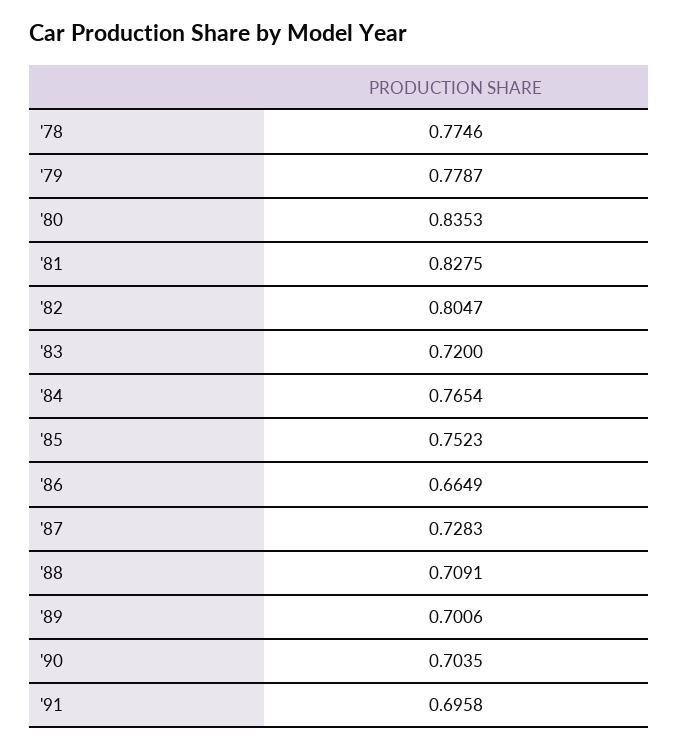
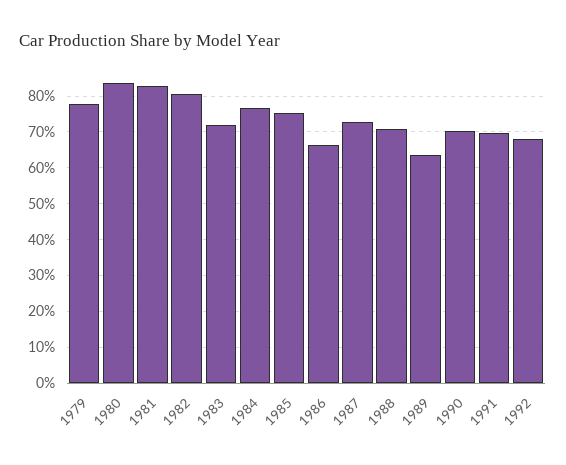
'78: 0.7746 -> none
'89: 0.7006 -> 0.64
1992: none -> 0.68

